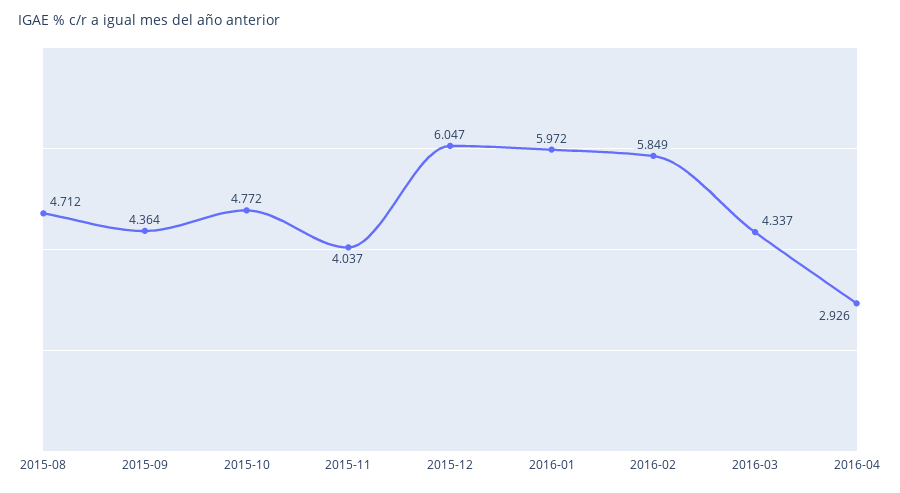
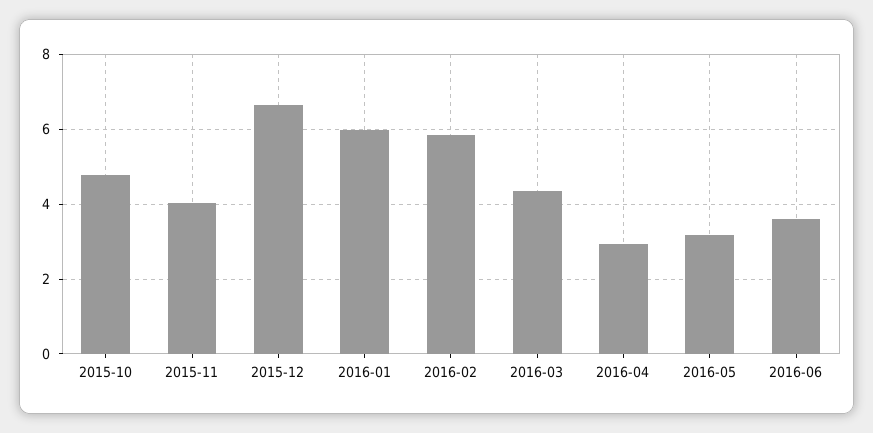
2015-08: 4.712 -> none
2015-09: 4.364 -> none
2015-12: 6.047 -> 6.6
2016-05: none -> 3.2
2016-06: none -> 3.6

